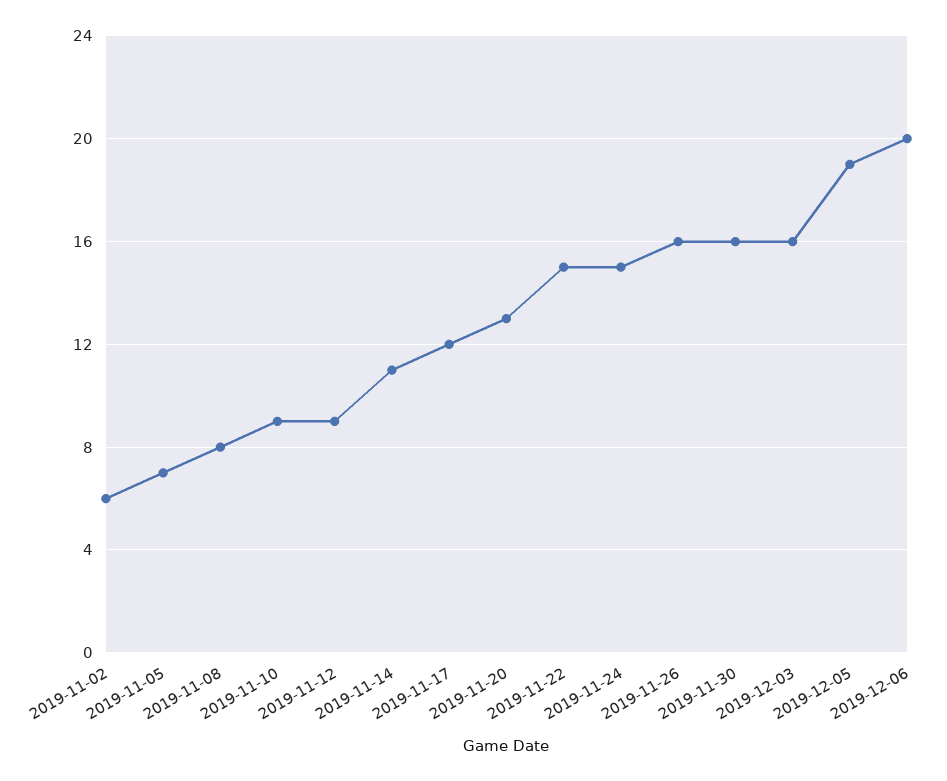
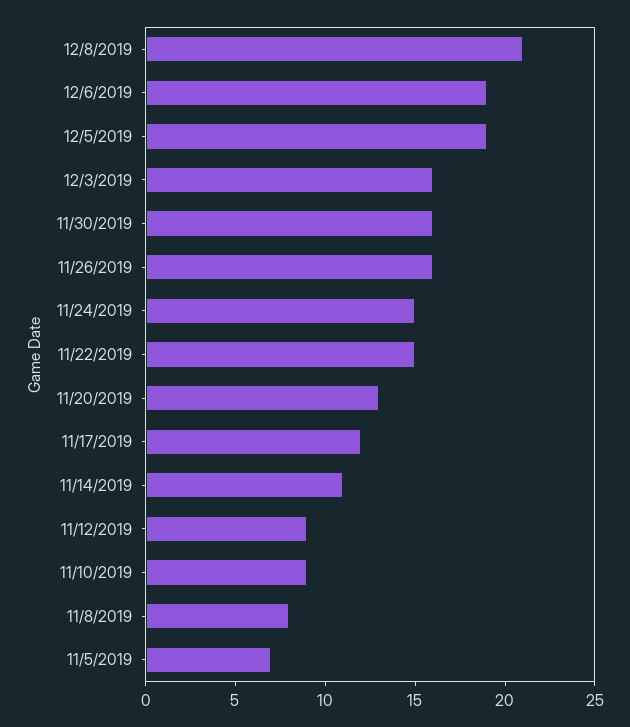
2019-11-02: 6 -> none
2019-12-06: 20 -> 19
12/8/2019: none -> 21

